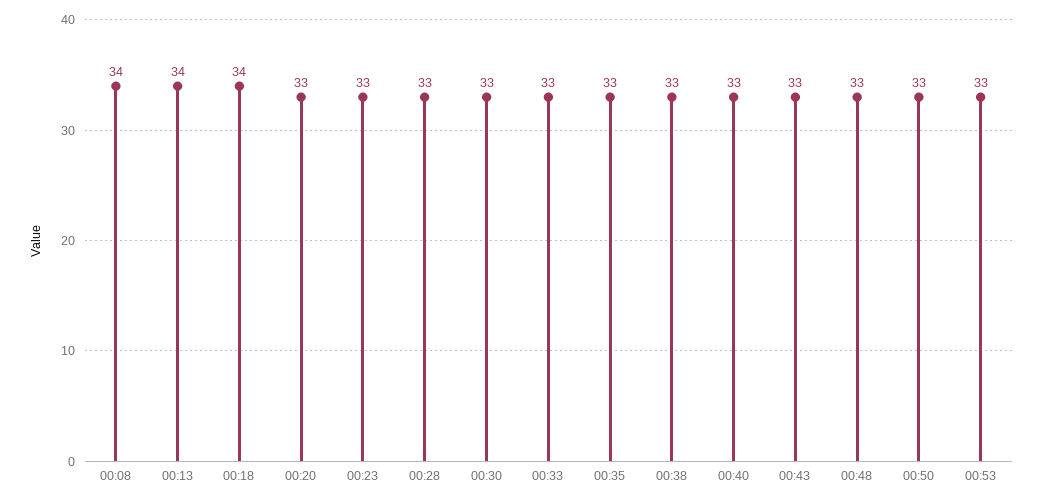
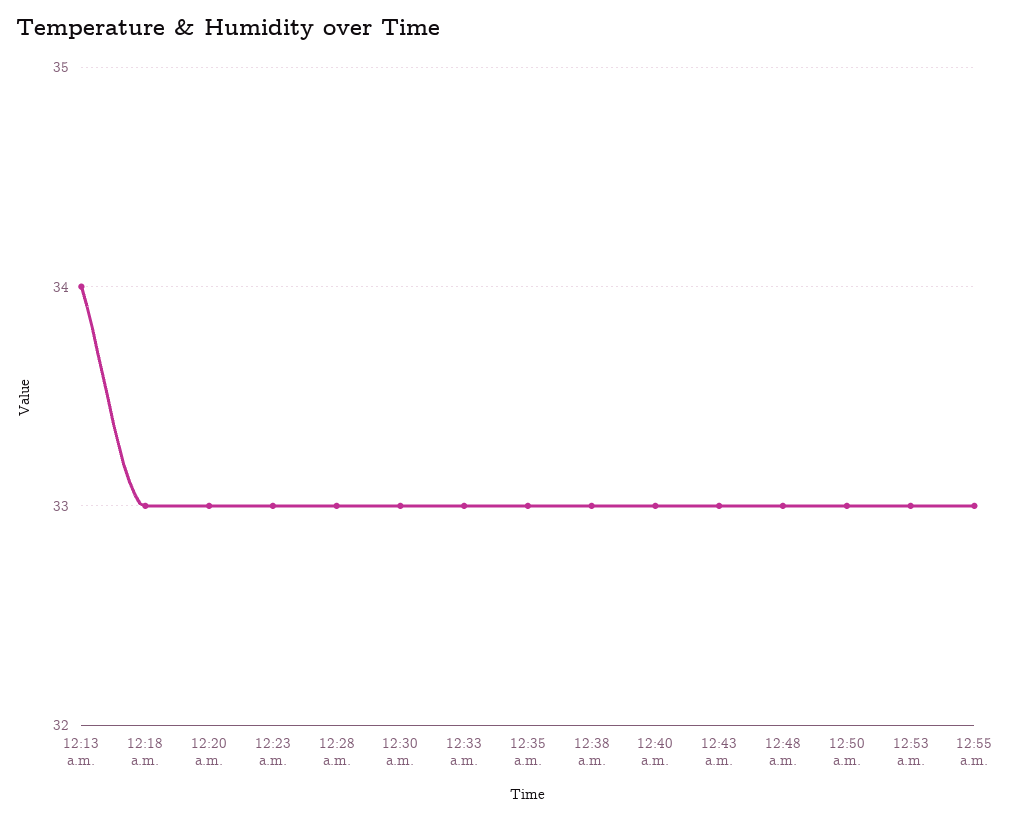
00:08: 34 -> none
00:18: 34 -> 33
12:55 a.m.: none -> 33

